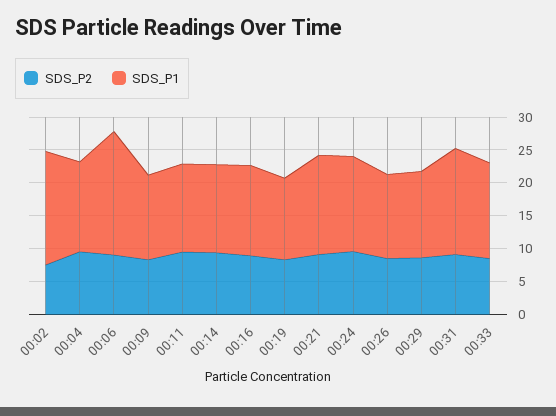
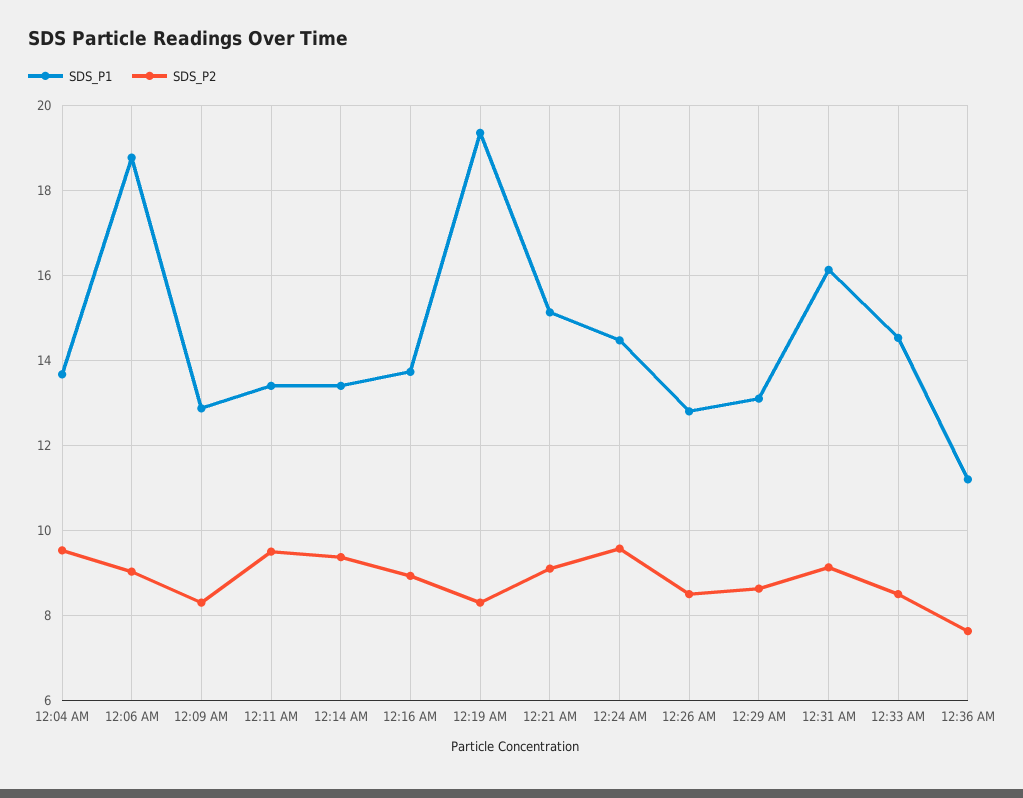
SDS_P2, 00:02: 7.5 -> none
SDS_P1, 00:02: 17.5 -> none
SDS_P1, 00:19: 12.5 -> 19.4
SDS_P1, 12:36 AM: none -> 11.2
SDS_P2, 12:36 AM: none -> 7.6

